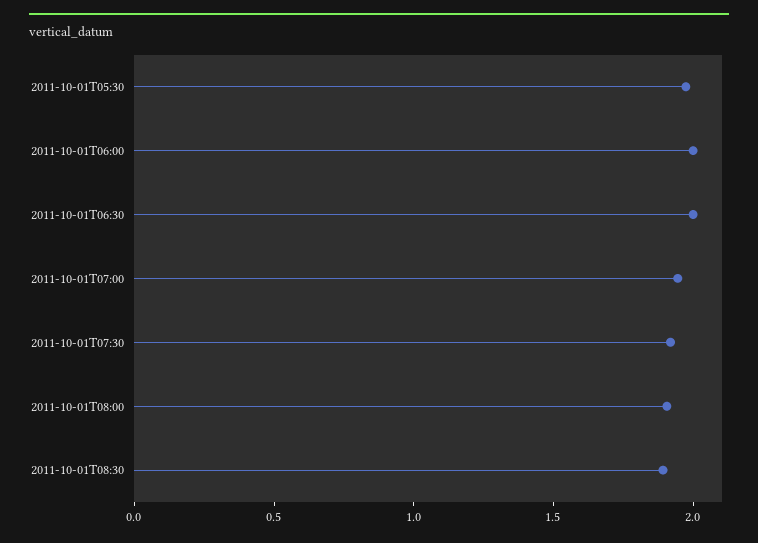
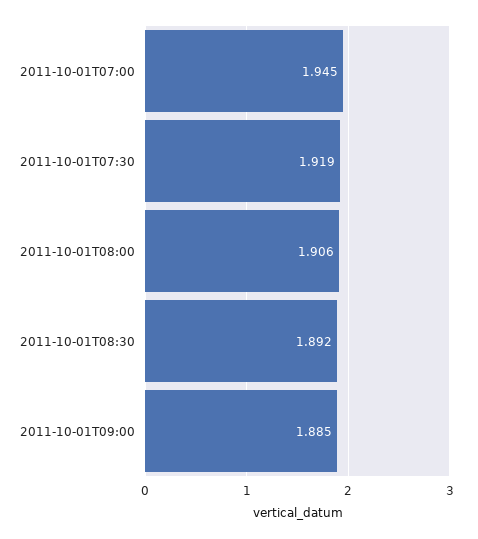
2011-10-01T05:30: 2 -> none
2011-10-01T06:00: 2 -> none
2011-10-01T06:30: 2 -> none
2011-10-01T09:00: none -> 1.885

